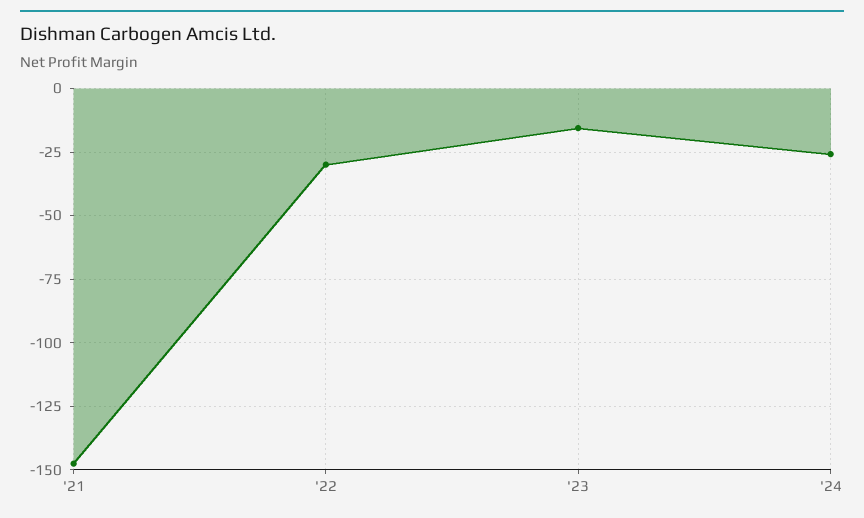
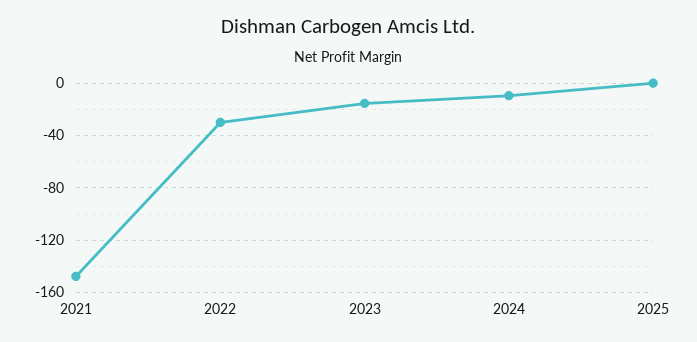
'24: -25 -> -10
2025: none -> 0

